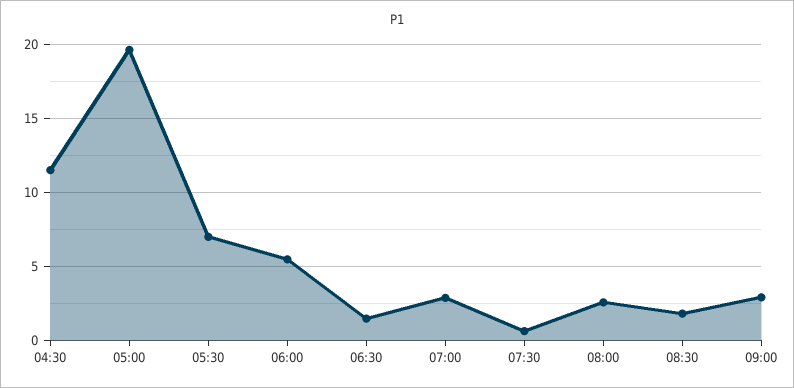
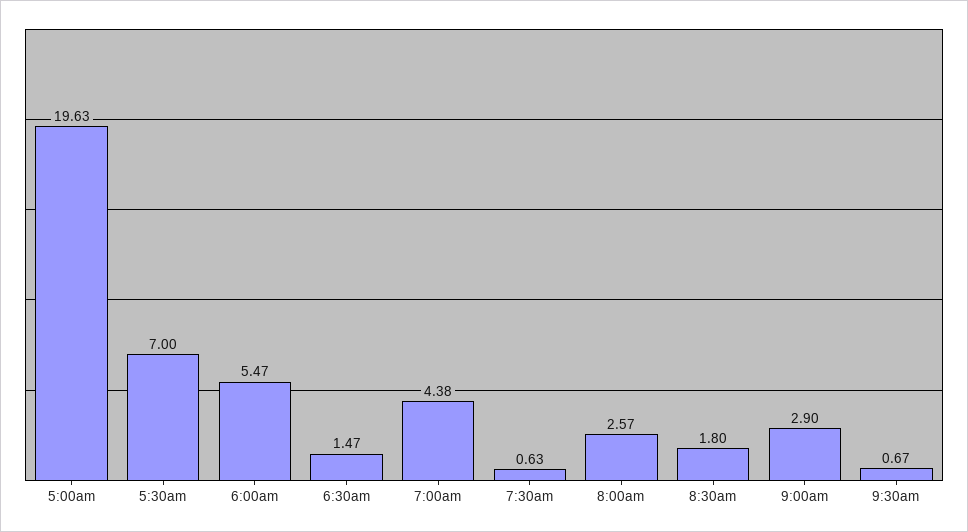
04:30: 11.5 -> none
07:00: 3 -> 4.38
9:30am: none -> 0.67

